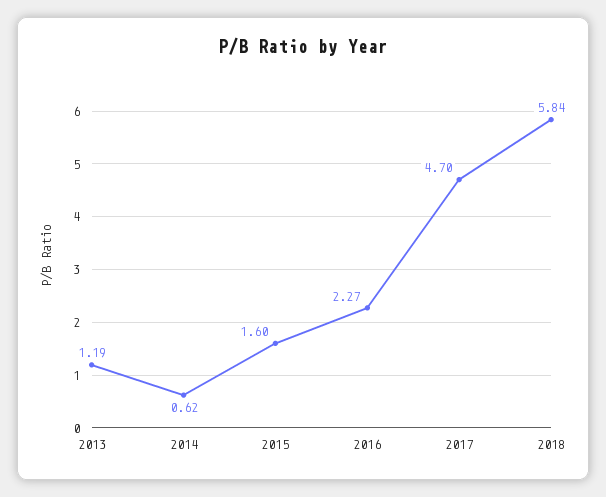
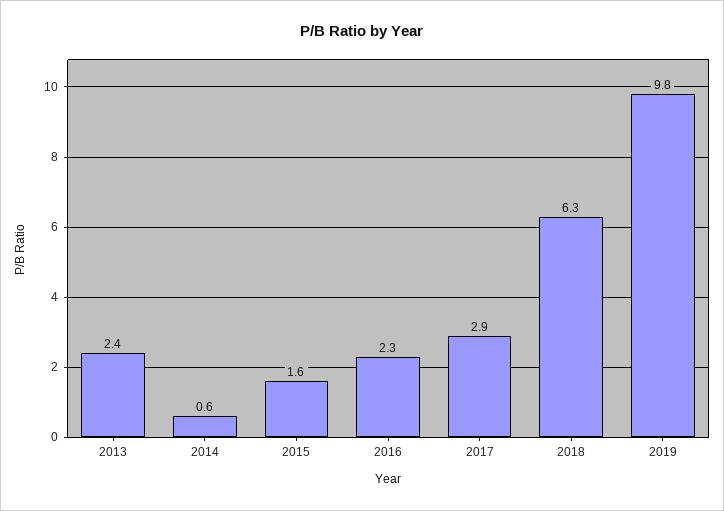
2013: 1.19 -> 2.4
2017: 4.7 -> 2.9
2018: 5.84 -> 6.3
2019: none -> 9.8

